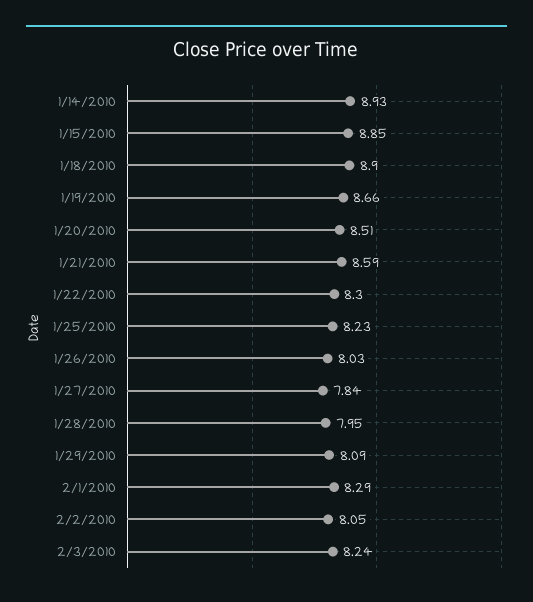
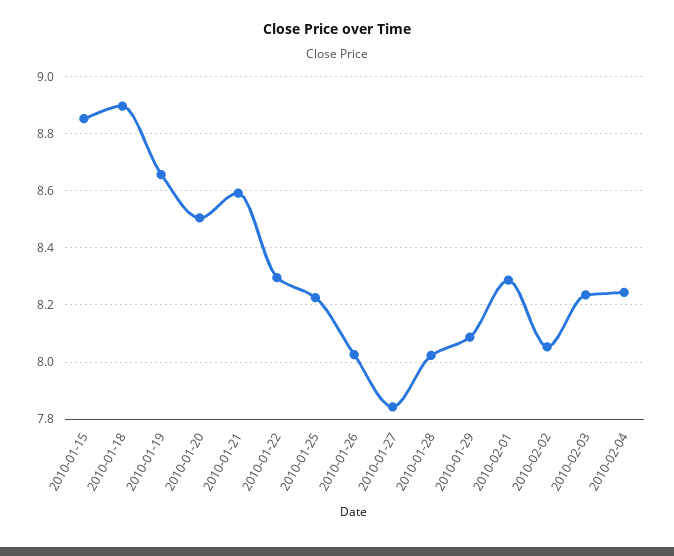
1/14/2010: 8.93 -> none
1/28/2010: 7.95 -> 8.025
2010-02-04: none -> 8.25

